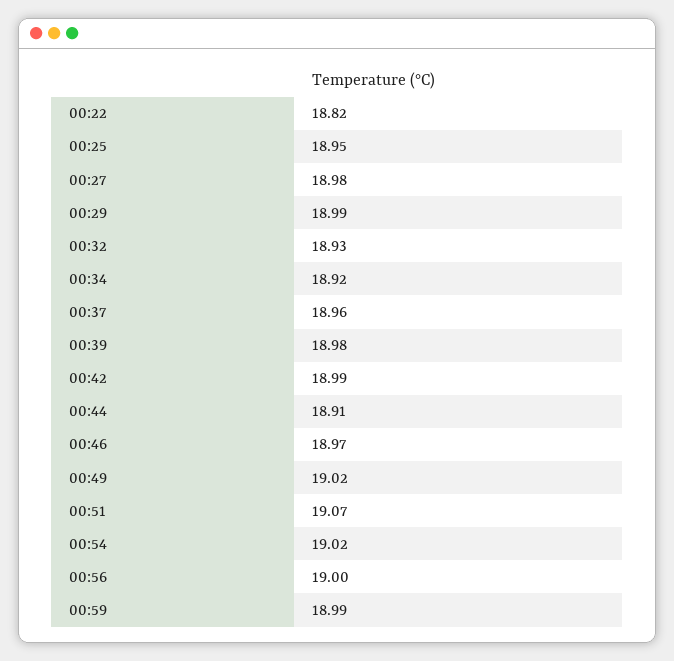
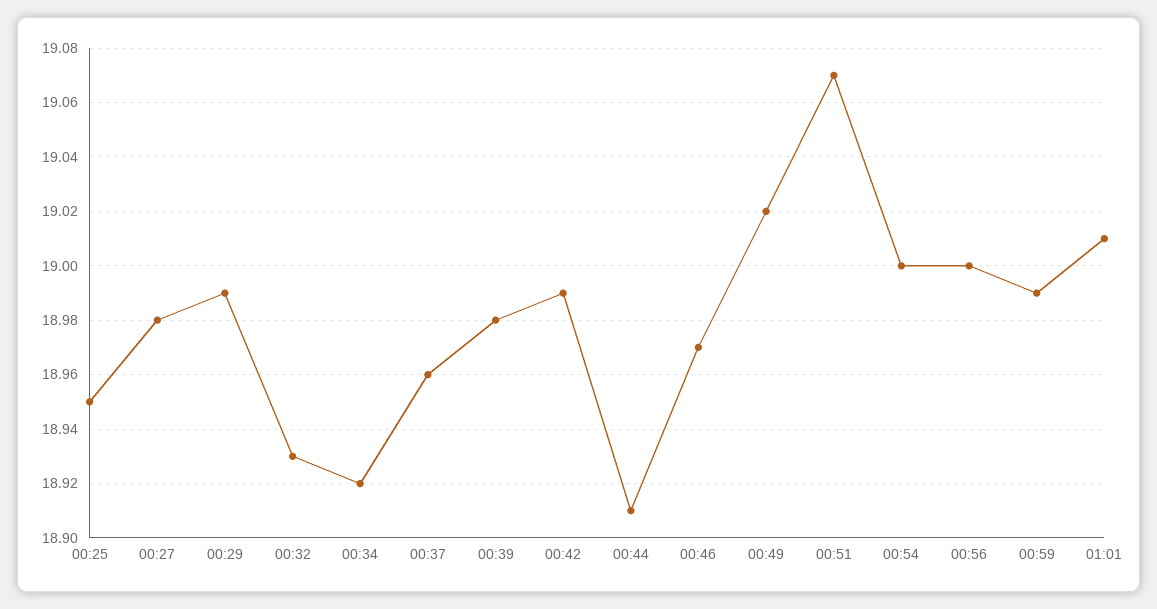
00:22: 18.82 -> none
00:54: 19.02 -> 19
01:01: none -> 19.01

